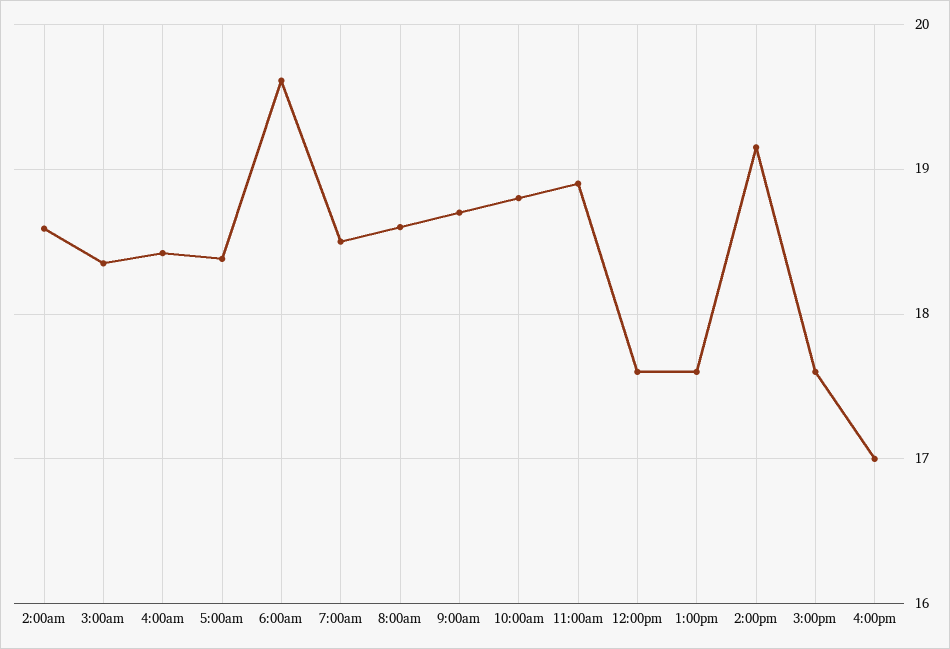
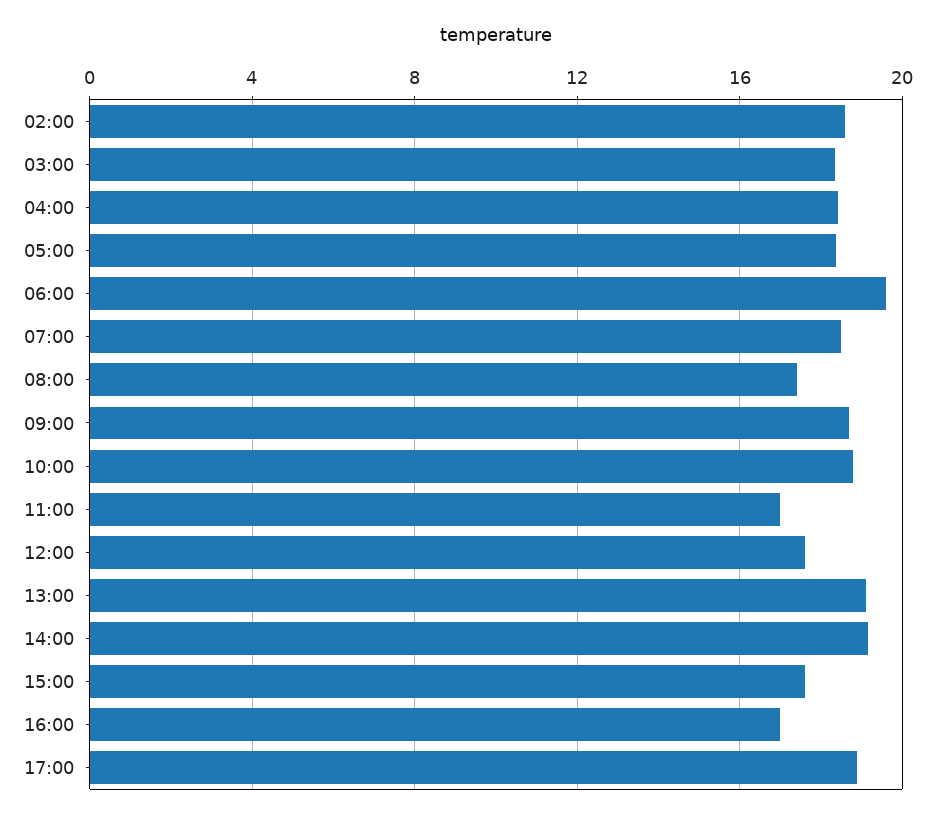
8:00am: 18.6 -> 17.5
11:00am: 18.9 -> 17
1:00pm: 17.6 -> 19
17:00: none -> 19

